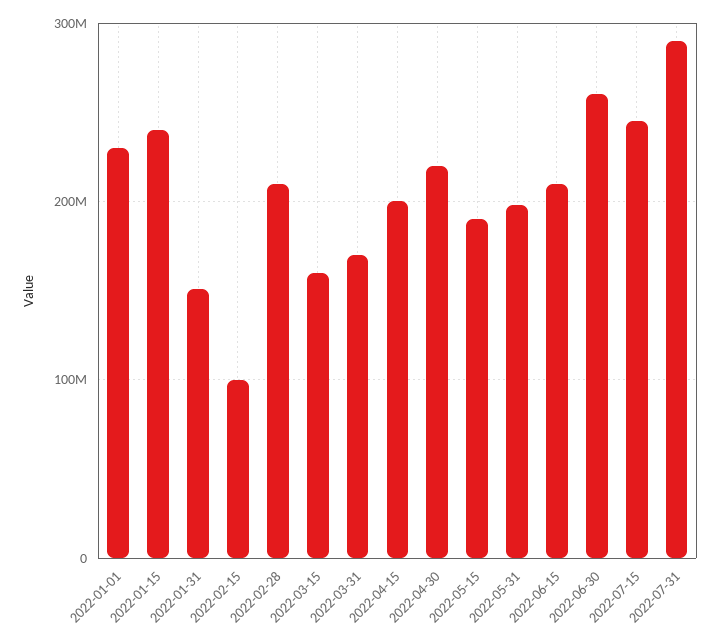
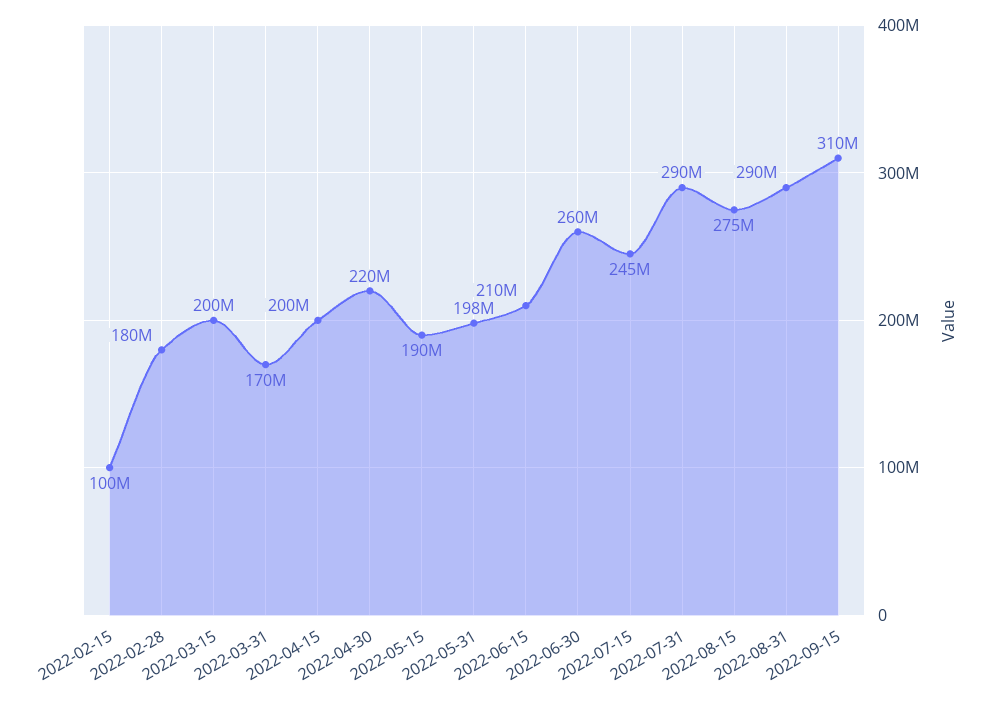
2022-01-01: 230000000 -> none
2022-01-15: 240000000 -> none
2022-01-31: 150000000 -> none
2022-02-28: 210000000 -> 180000000
2022-03-15: 160000000 -> 200000000
2022-08-15: none -> 275000000
2022-08-31: none -> 290000000
2022-09-15: none -> 310000000

